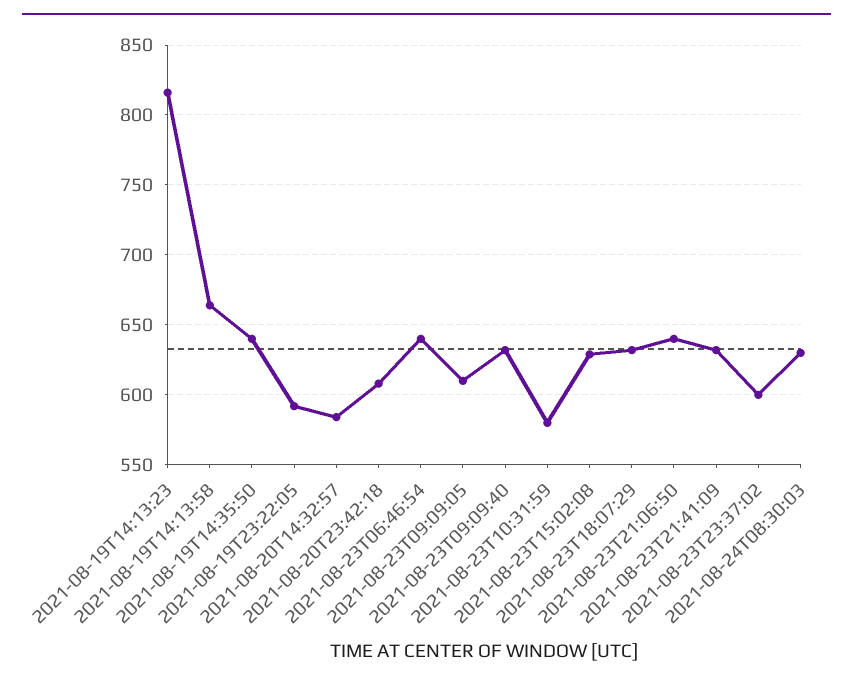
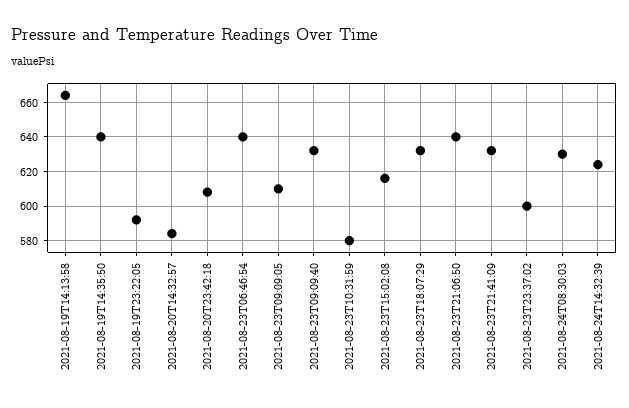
2021-08-19T14:13:23: 815 -> none
2021-08-23T15:02:08: 630 -> 615
2021-08-24T14:32:39: none -> 625

